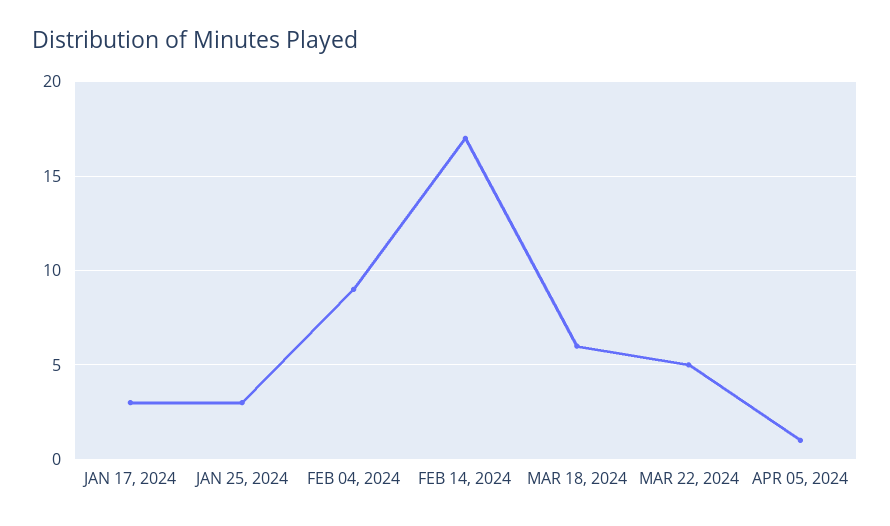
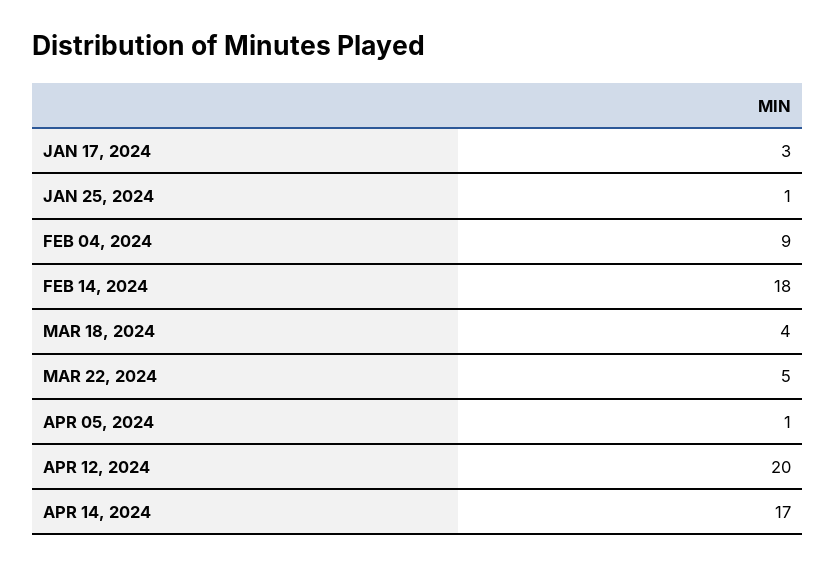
JAN 25, 2024: 3 -> 1
FEB 14, 2024: 17 -> 18
MAR 18, 2024: 6 -> 4
APR 12, 2024: none -> 20
APR 14, 2024: none -> 17

